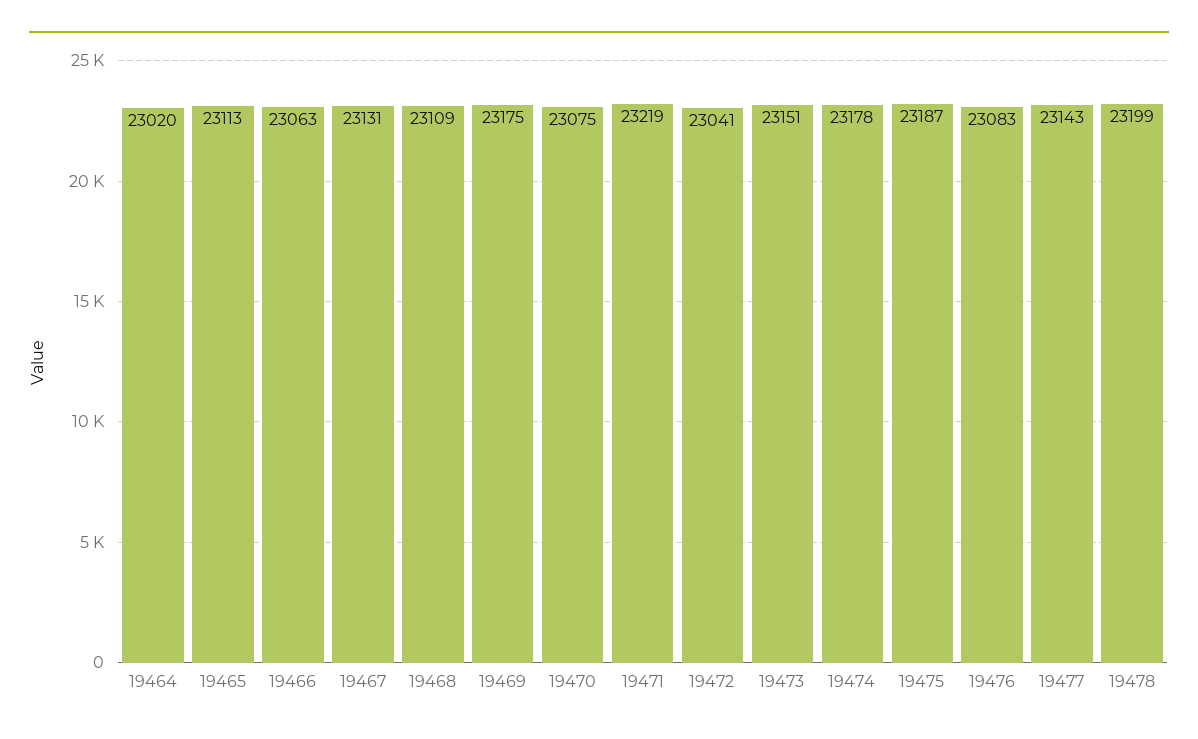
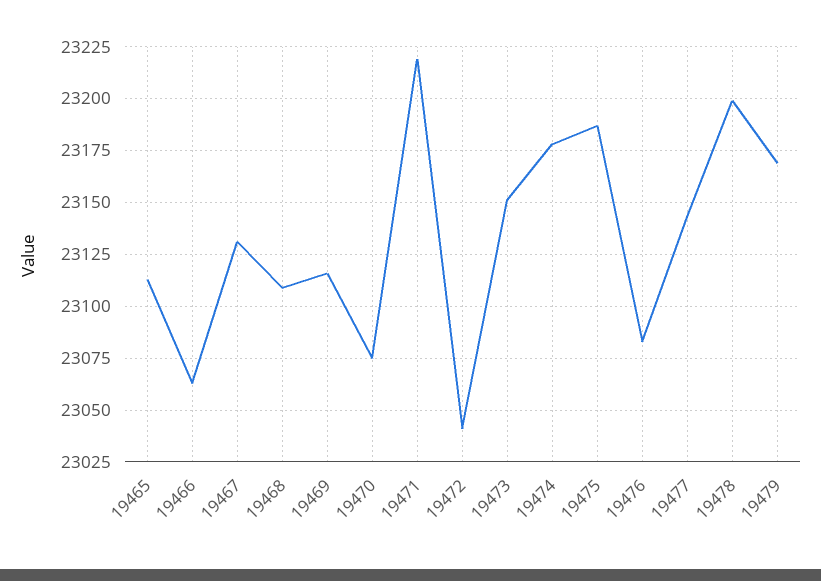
19464: 23020 -> none
19469: 23175 -> 23115
19479: none -> 23170

